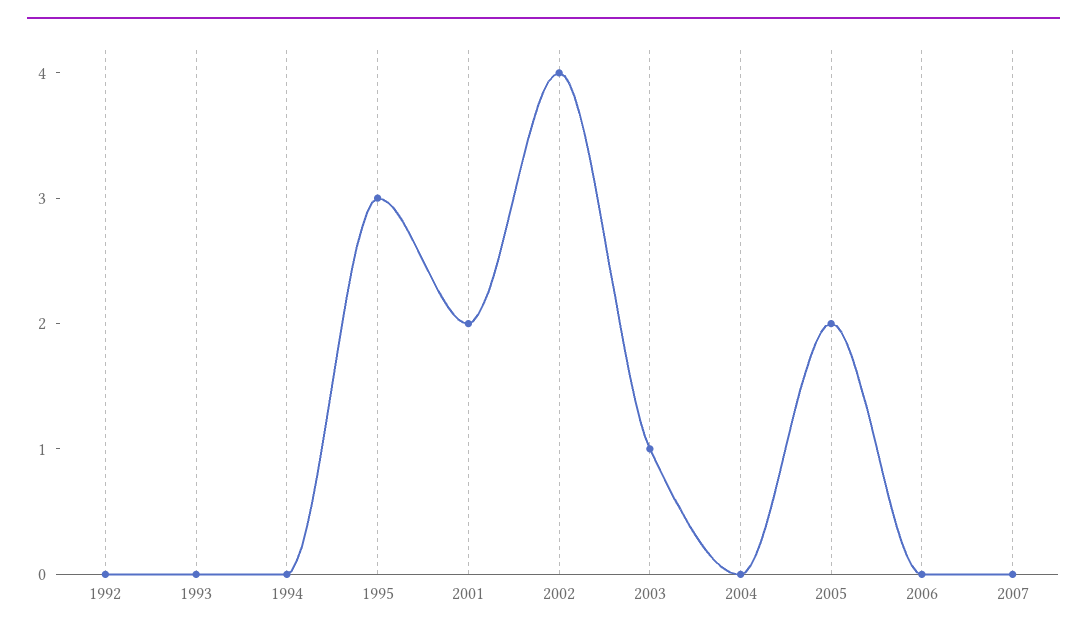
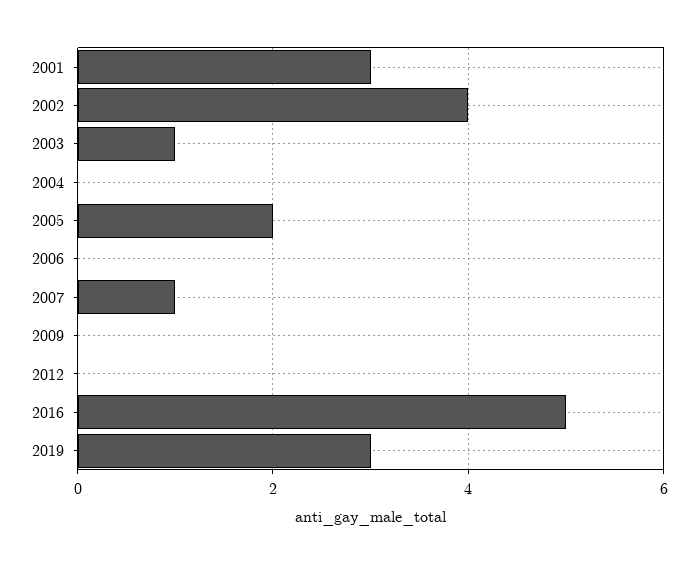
1992: 0 -> none
1993: 0 -> none
1994: 0 -> none
1995: 3 -> none
2001: 2 -> 3
2007: 0 -> 1
2009: none -> 0
2012: none -> 0
2016: none -> 5
2019: none -> 3

